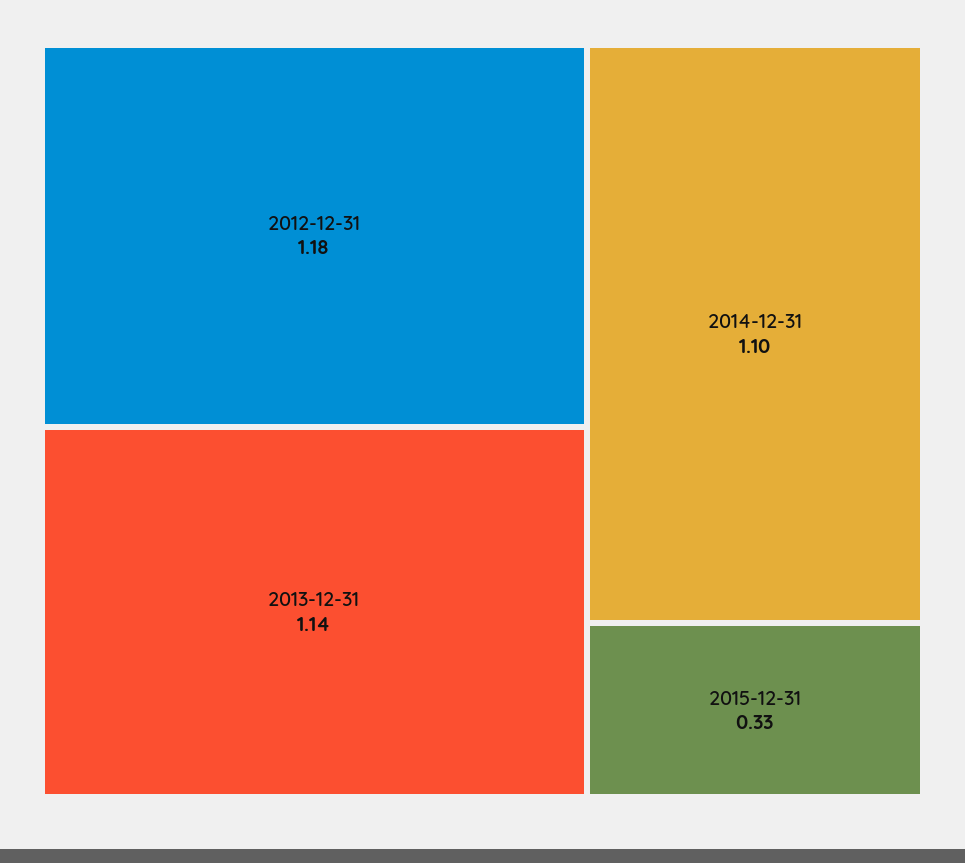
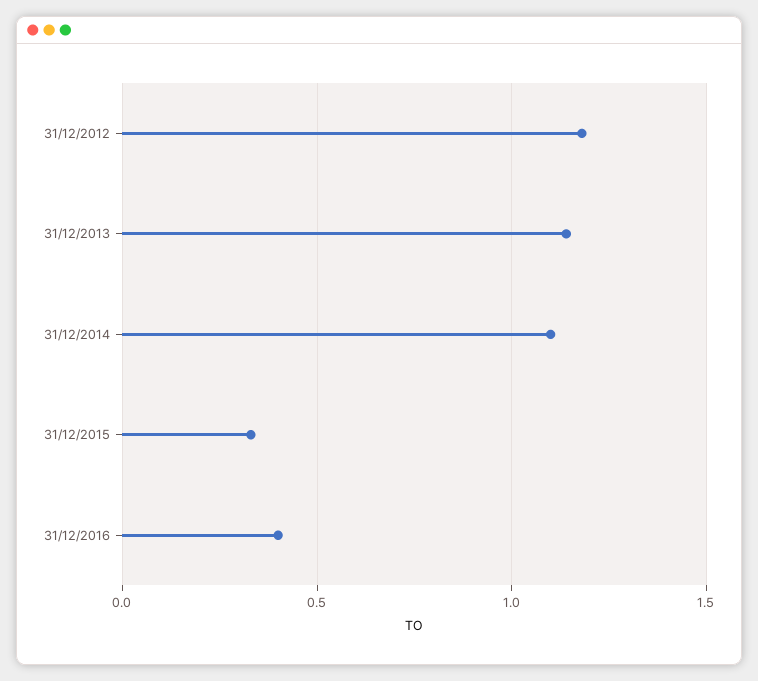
31/12/2016: none -> 0.4

